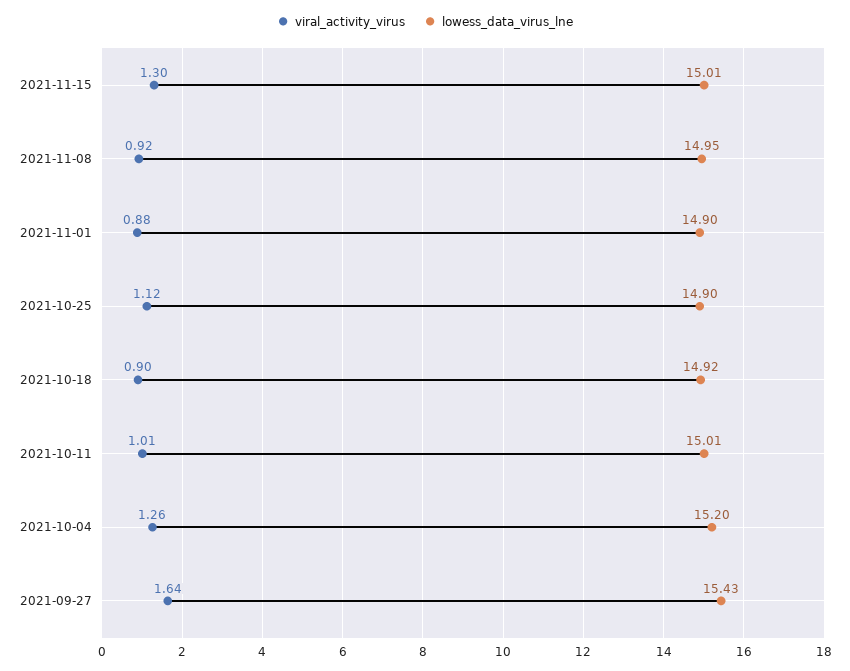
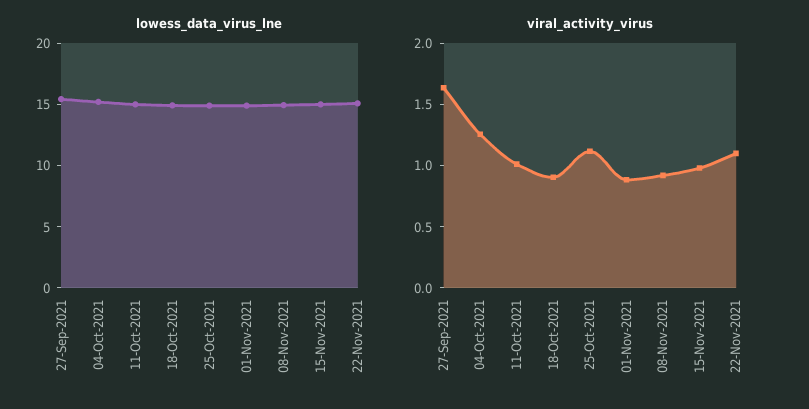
viral_activity_virus, 2021-11-15: 1.3 -> 1
lowess_data_virus_lne, 22-Nov-2021: none -> 15
viral_activity_virus, 22-Nov-2021: none -> 1.1

